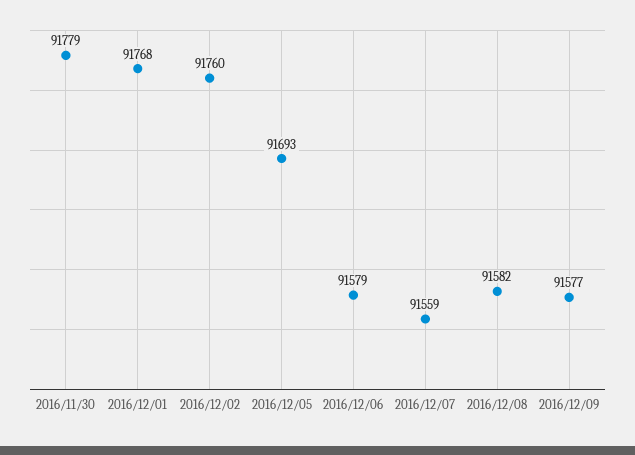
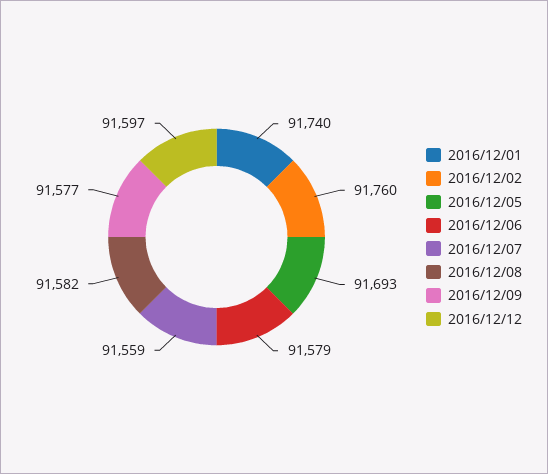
2016/11/30: 91779 -> none
2016/12/01: 91768 -> 91740
2016/12/12: none -> 91597

